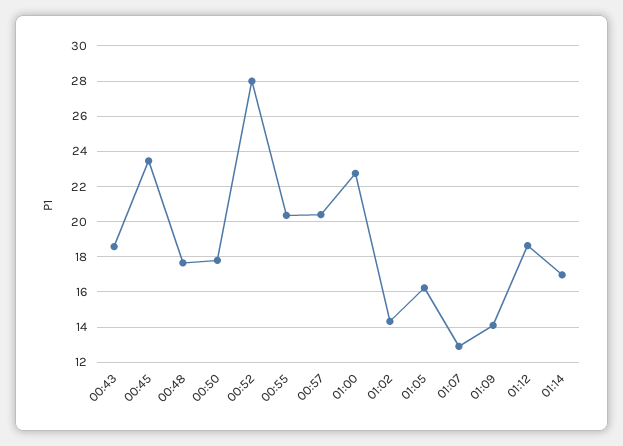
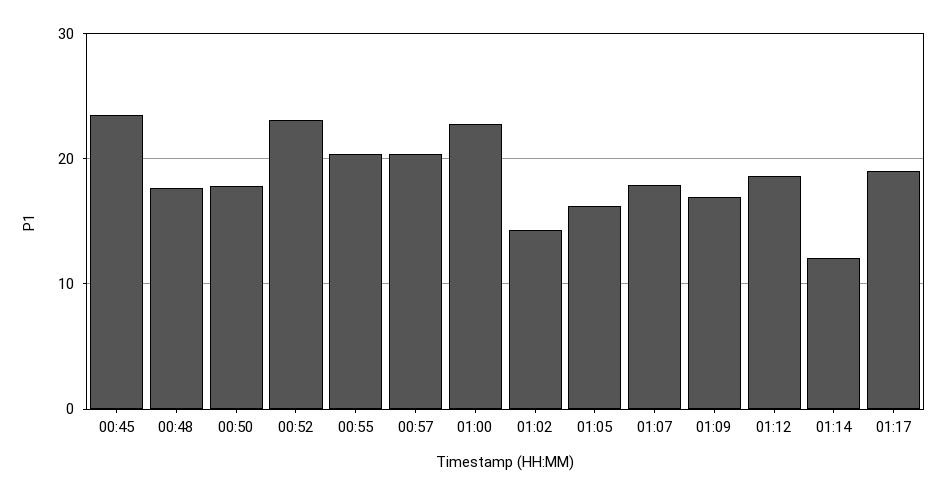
00:43: 18.5 -> none
00:52: 28 -> 23
01:07: 13 -> 18
01:09: 14 -> 17
01:14: 17 -> 12
01:17: none -> 19

